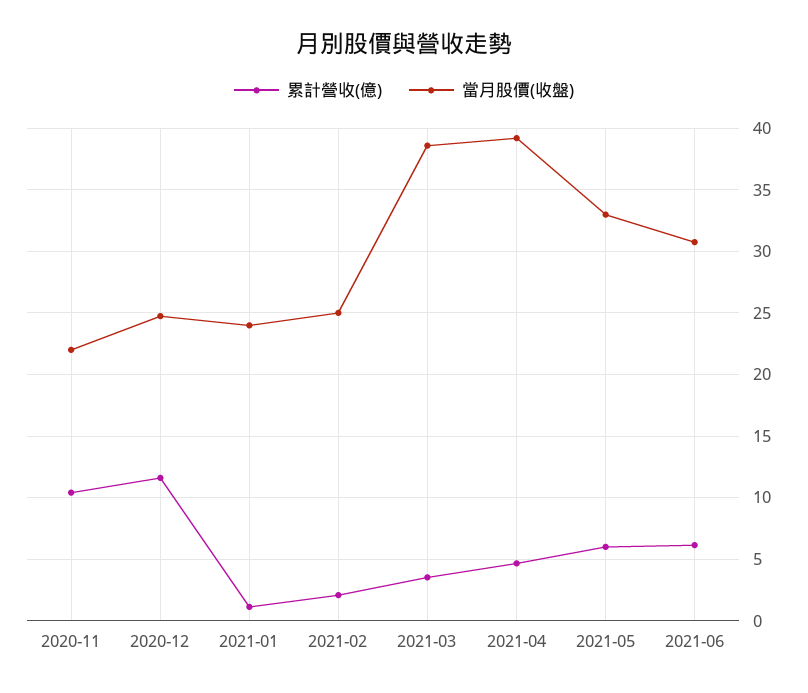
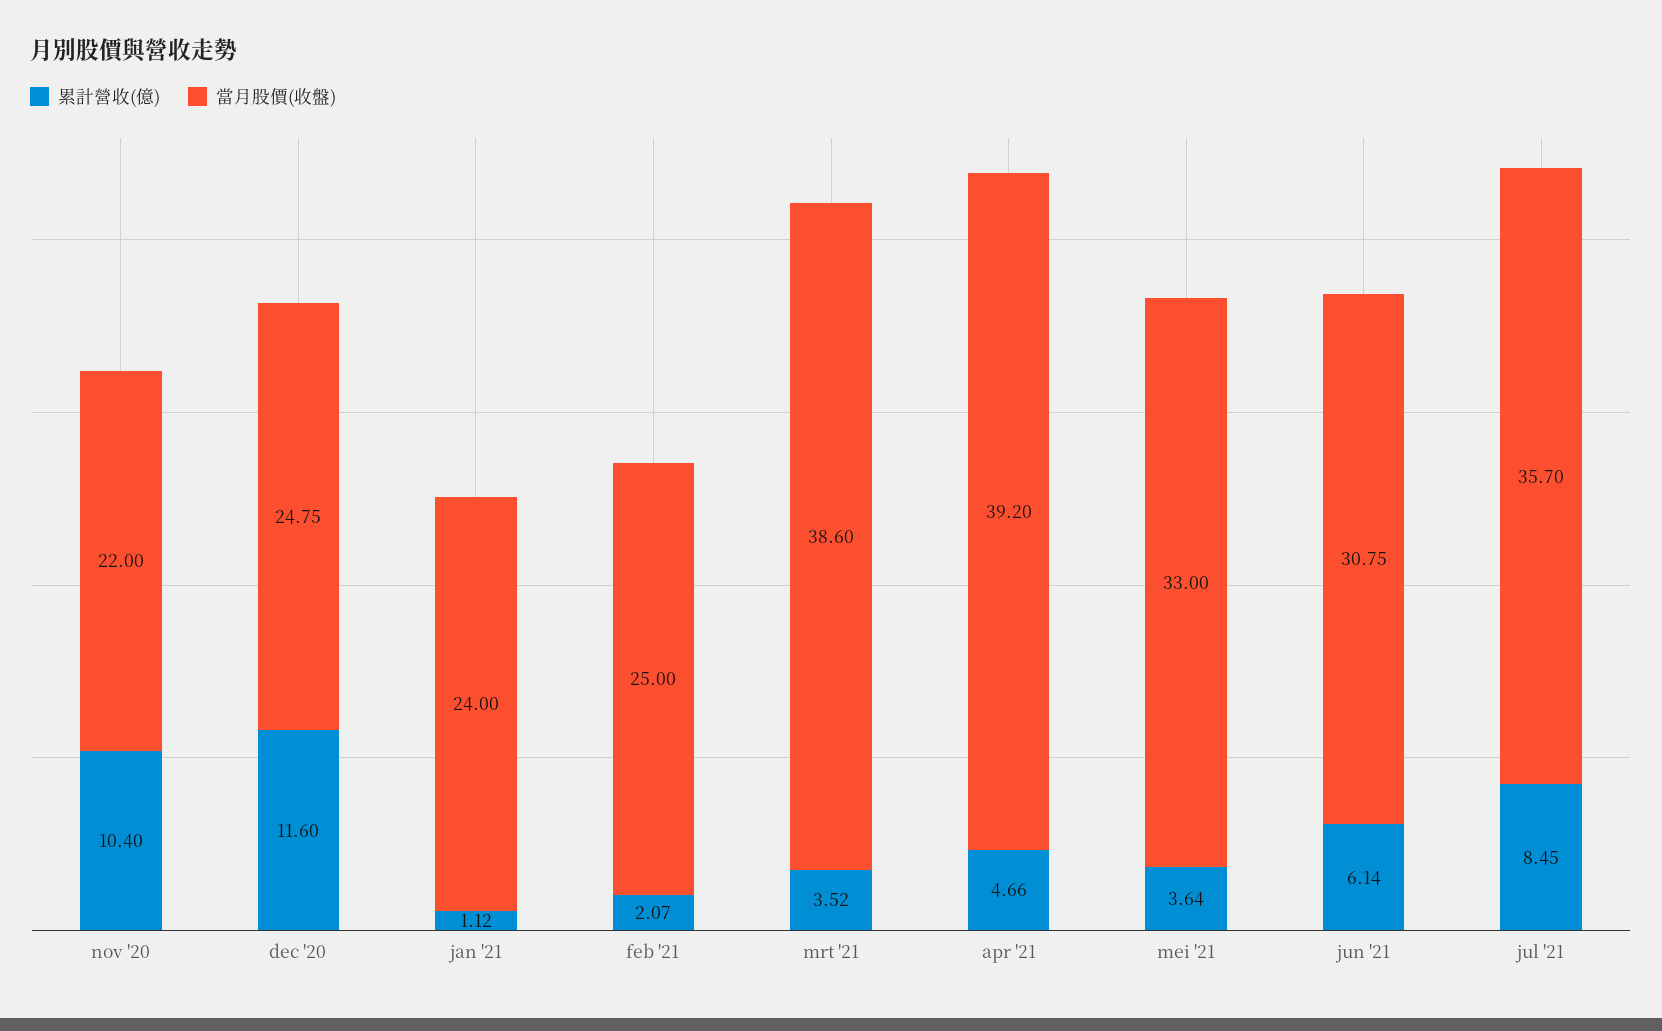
累計營收(億), 2021-05: 6 -> 3.64
累計營收(億), jul '21: none -> 8.45
當月股價(收盤), jul '21: none -> 35.7

